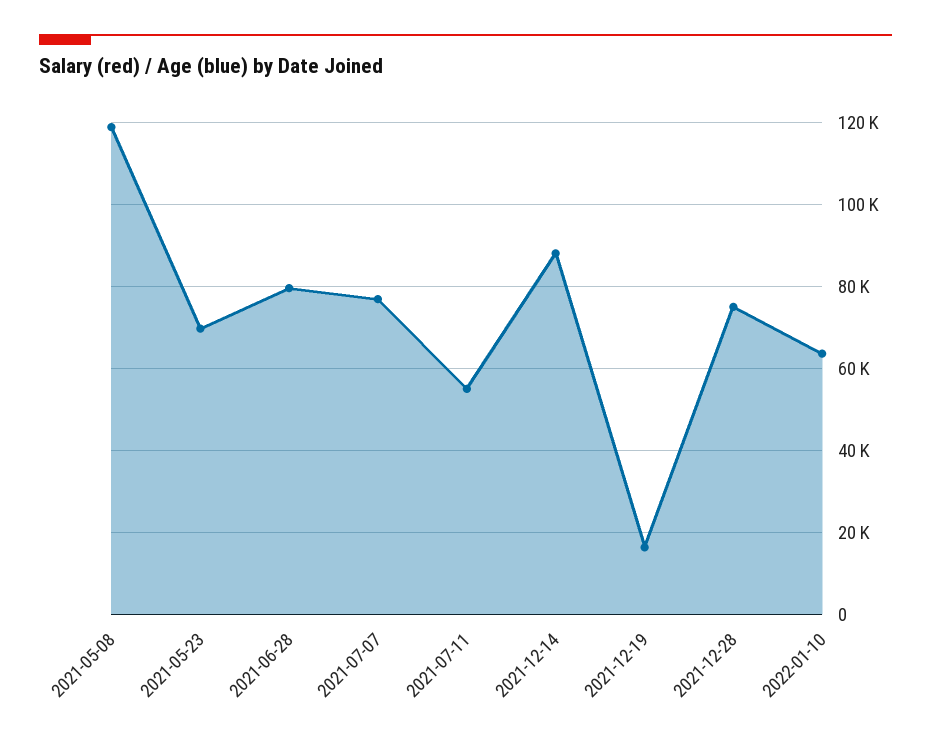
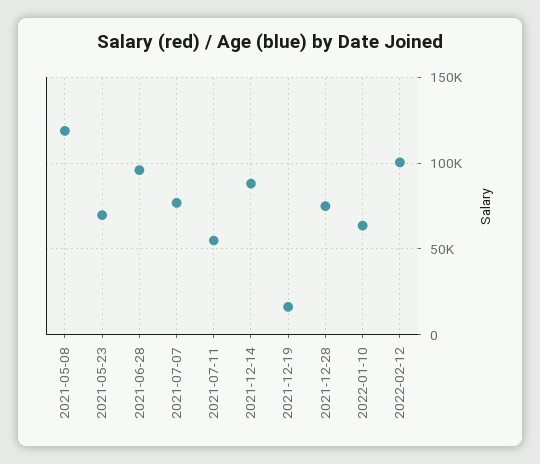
2021-06-28: 80000 -> 95000
2022-02-12: none -> 100000

